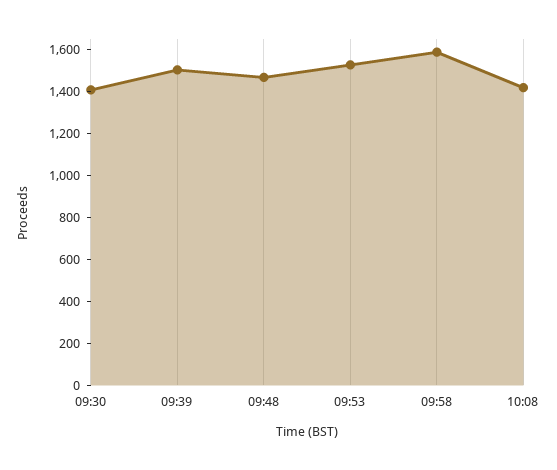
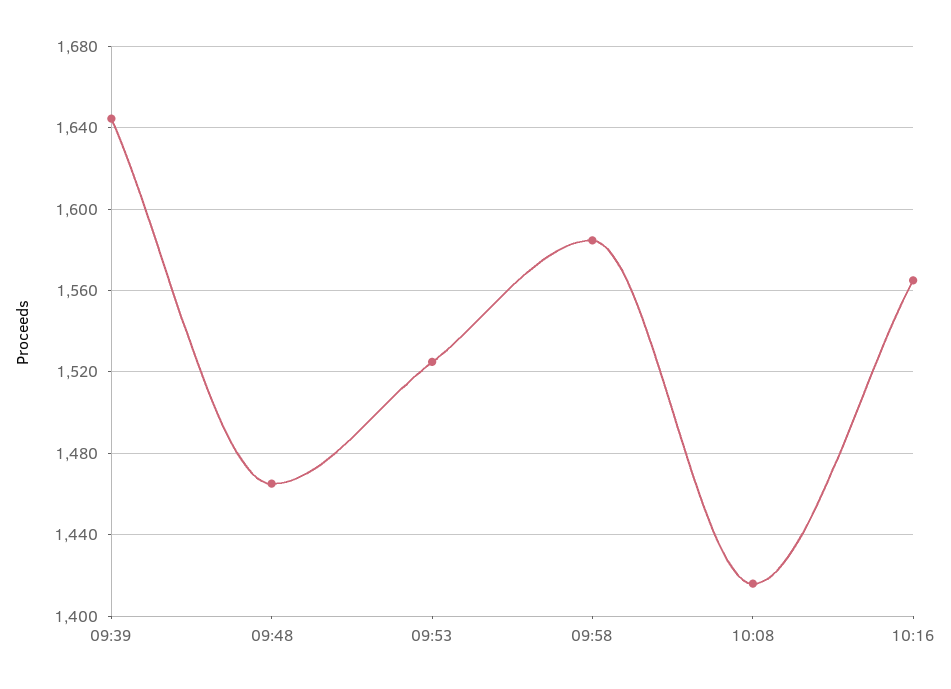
09:30: 1400 -> none
09:39: 1500 -> 1645
10:16: none -> 1565

